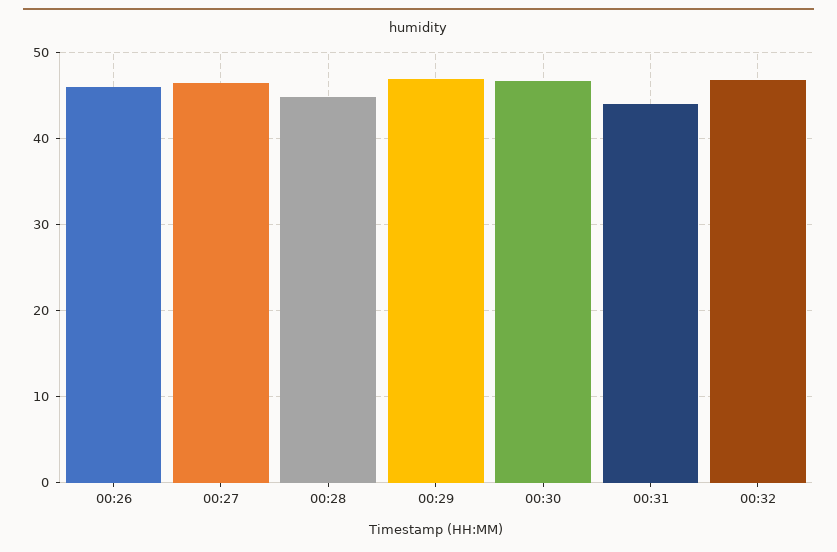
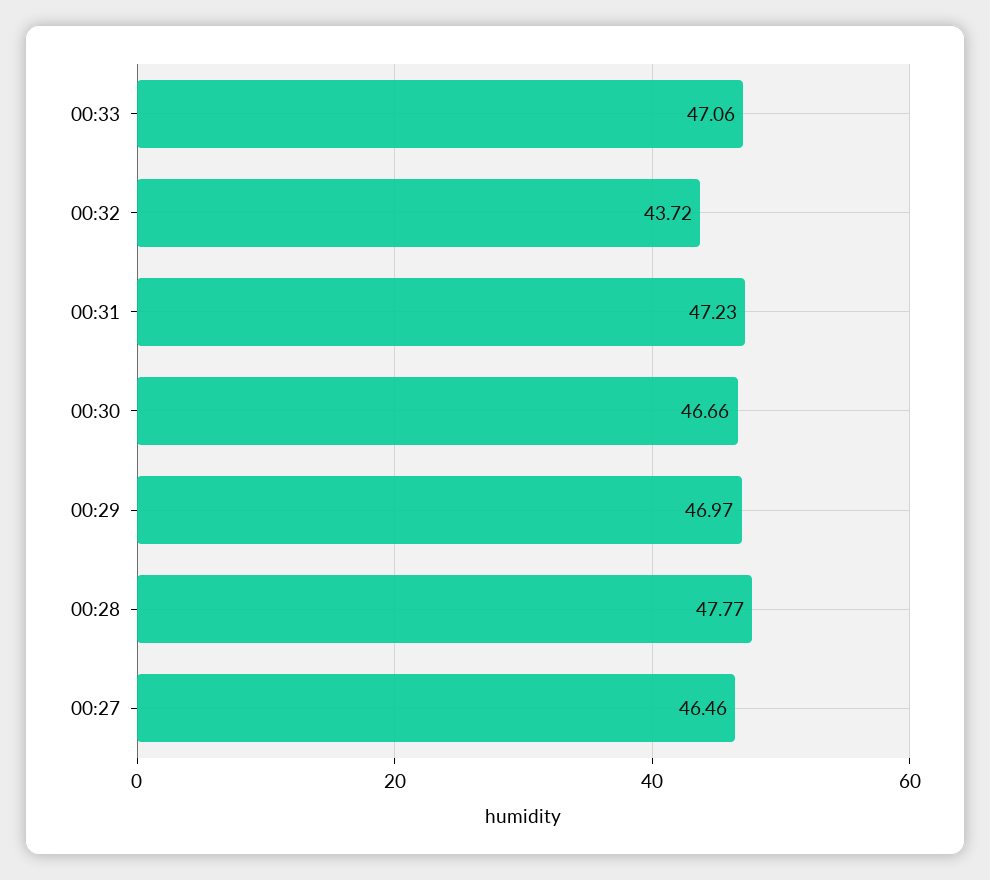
00:26: 46 -> none
00:28: 45 -> 47.77
00:31: 44 -> 47.23
00:32: 47 -> 43.72
00:33: none -> 47.06

